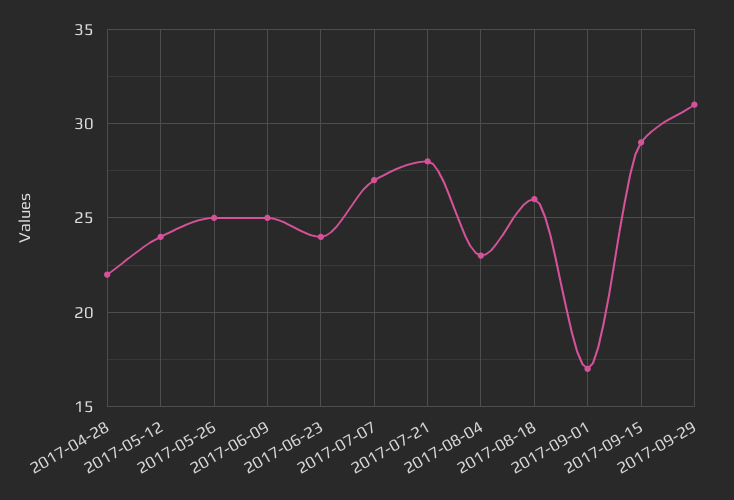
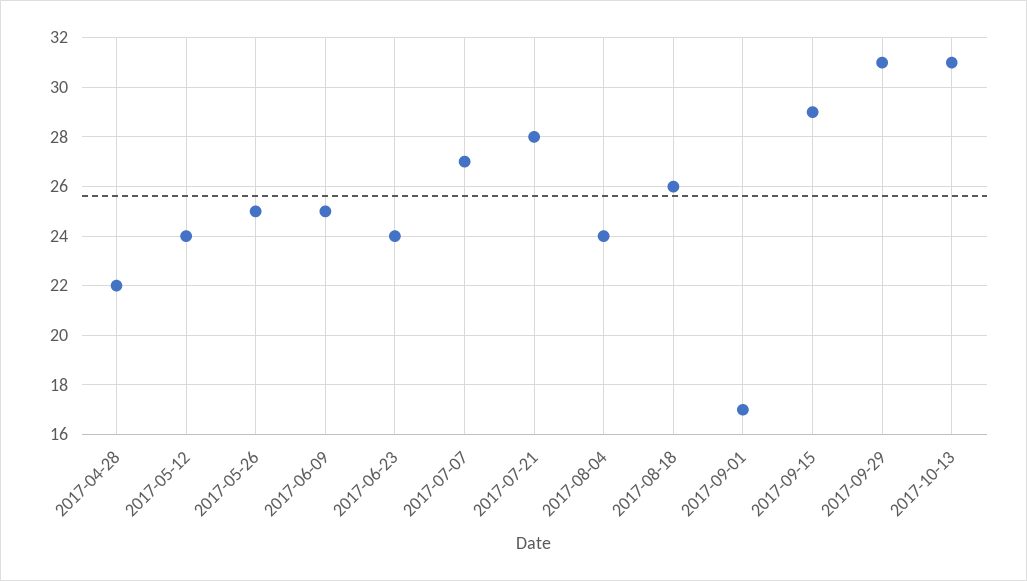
2017-08-04: 23 -> 24
2017-10-13: none -> 31

